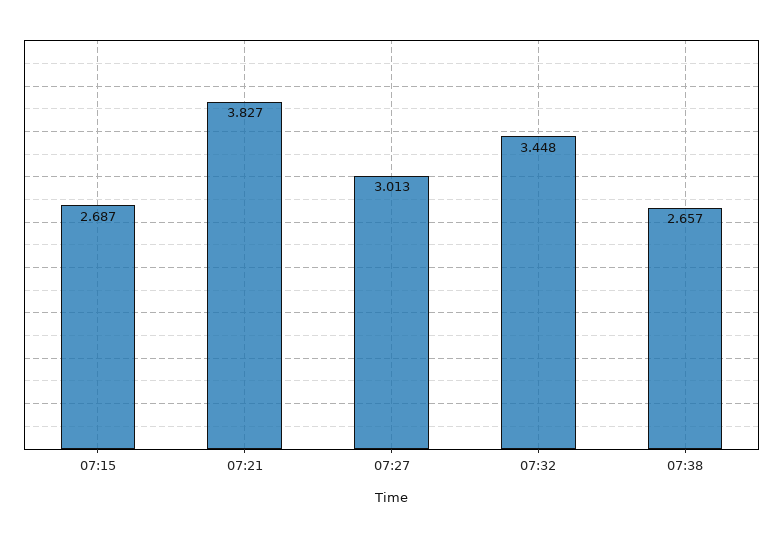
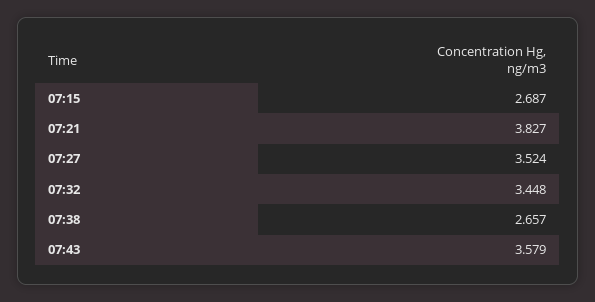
07:27: 3.013 -> 3.524
07:43: none -> 3.579

